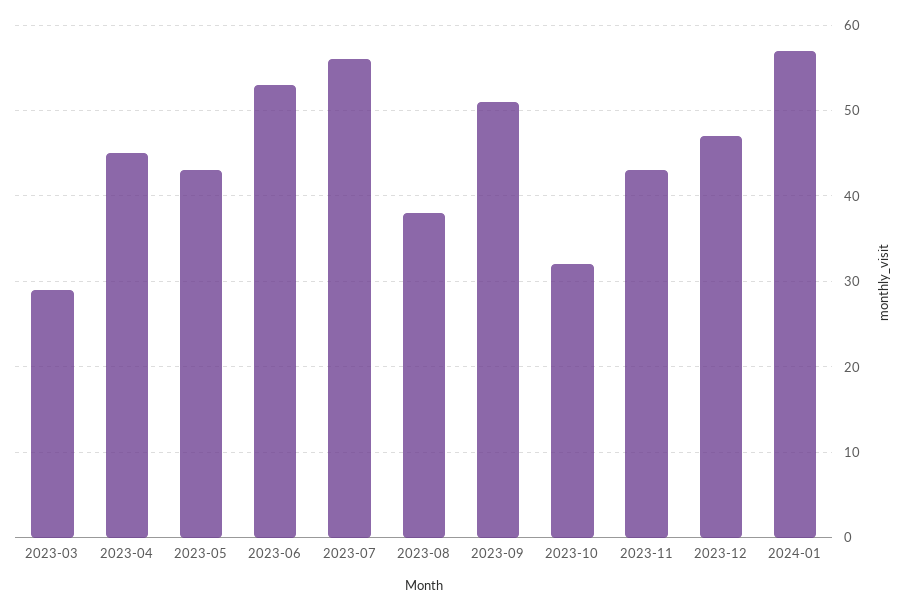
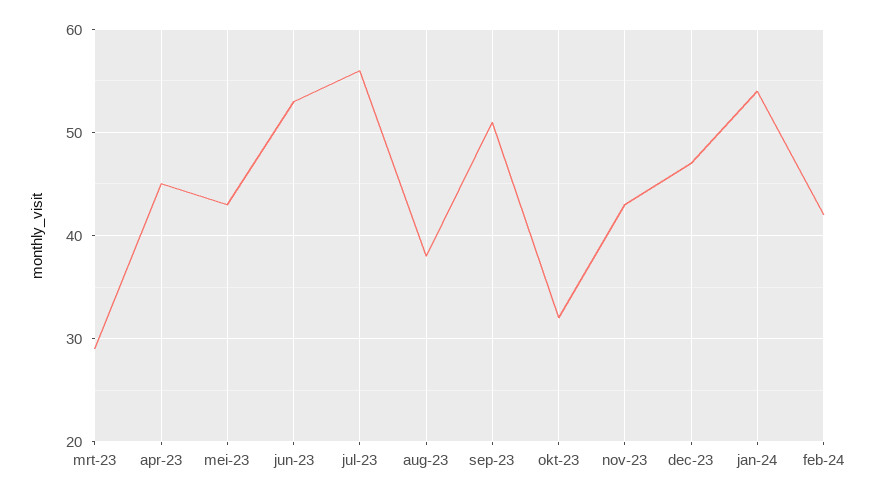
2024-01: 57 -> 54
feb-24: none -> 42

